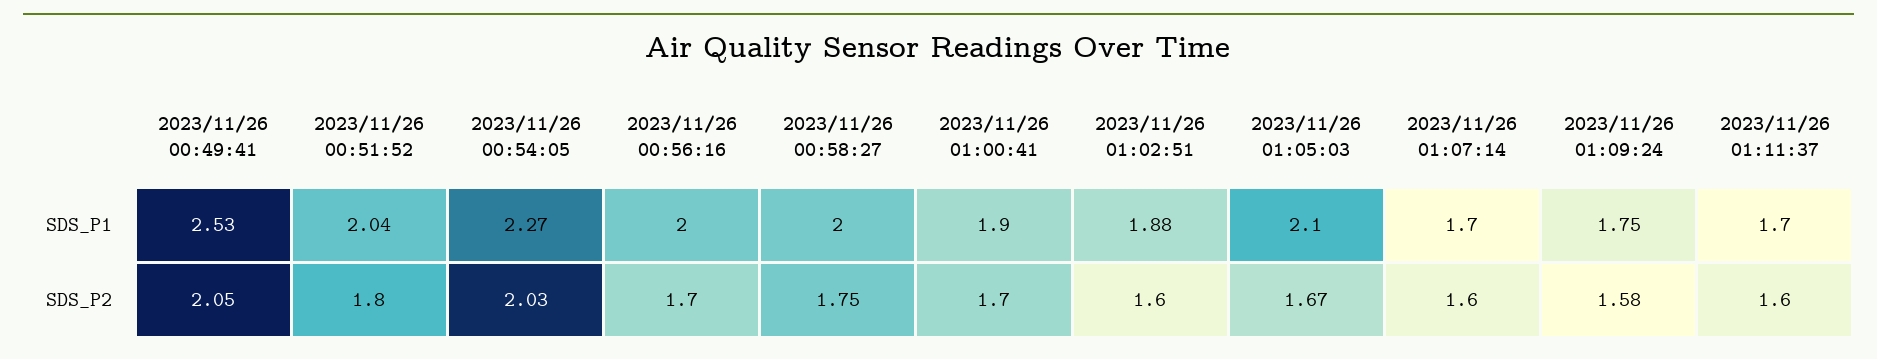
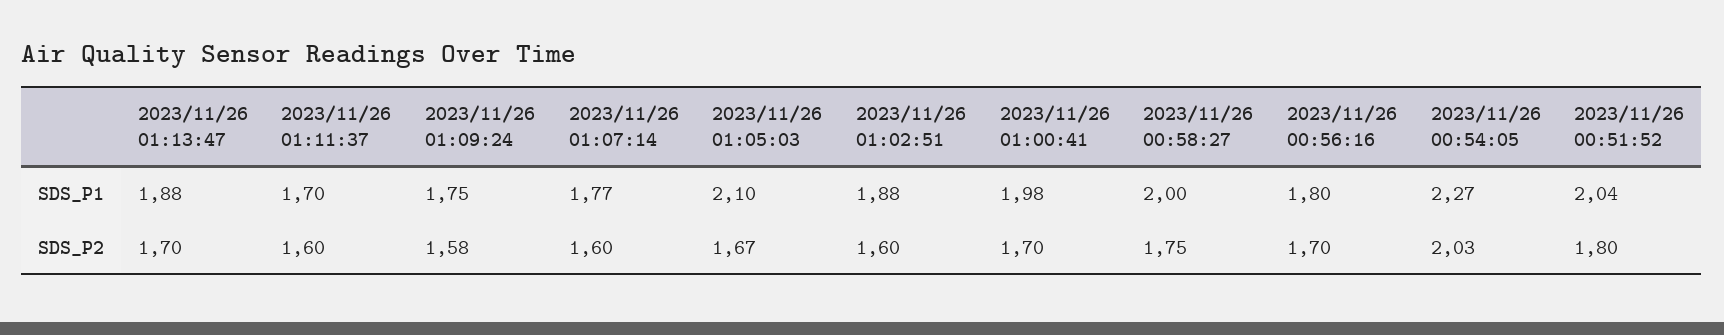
2023/11/26 00:49:41, SDS_P1: 2.53 -> none
2023/11/26 00:56:16, SDS_P1: 2 -> 1.8
2023/11/26 01:00:41, SDS_P1: 1.9 -> 1.98
2023/11/26 01:07:14, SDS_P1: 1.7 -> 1.77
2023/11/26 00:49:41, SDS_P2: 2.05 -> none
2023/11/26 01:13:47, SDS_P1: none -> 1.88
2023/11/26 01:13:47, SDS_P2: none -> 1.7

